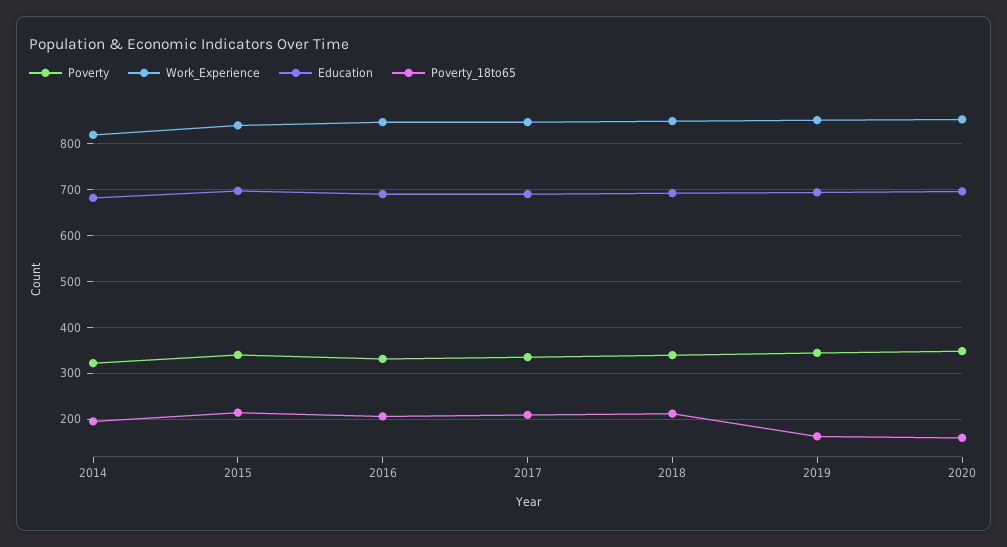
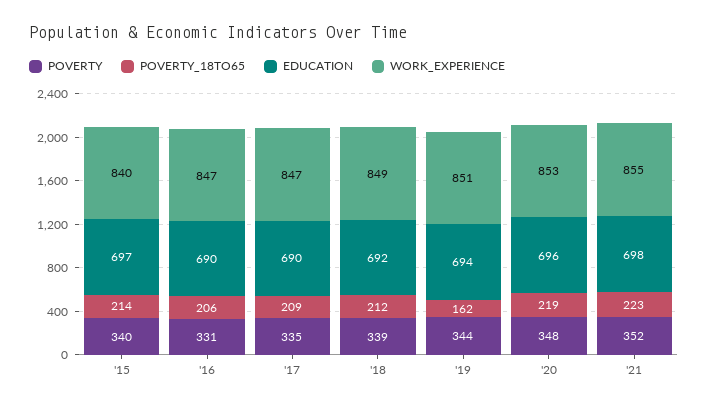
Poverty, 2014: 320 -> none
Work_Experience, 2014: 820 -> none
Education, 2014: 680 -> none
Poverty_18to65, 2014: 200 -> none
Poverty_18to65, 2020: 160 -> 219
Poverty, '21: none -> 352
Poverty_18to65, '21: none -> 223
Education, '21: none -> 698
Work_Experience, '21: none -> 855

